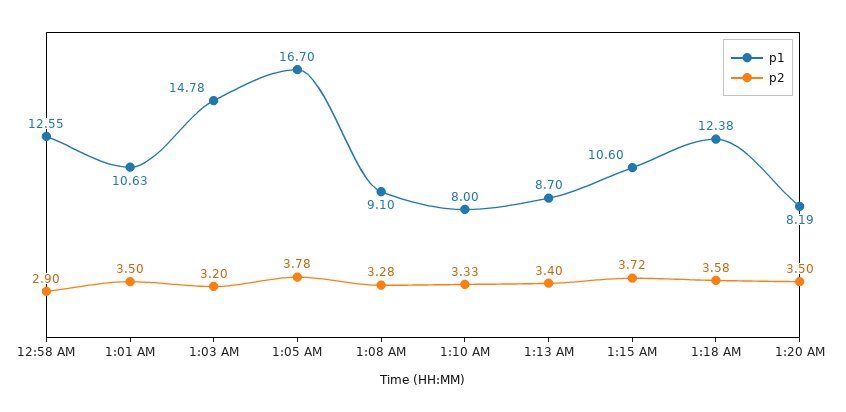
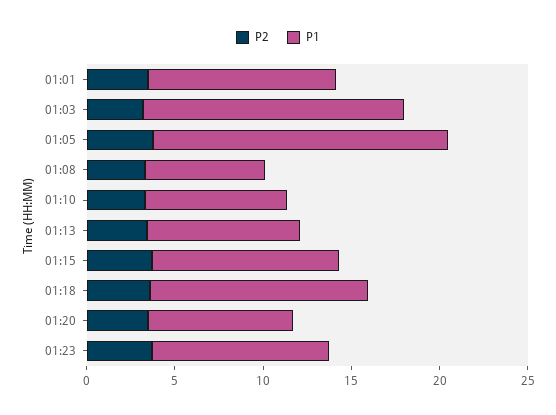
p1, 12:58 AM: 12.55 -> none
p2, 12:58 AM: 2.9 -> none
p1, 1:08 AM: 9.1 -> 7
p2, 01:23: none -> 4
p1, 01:23: none -> 10

